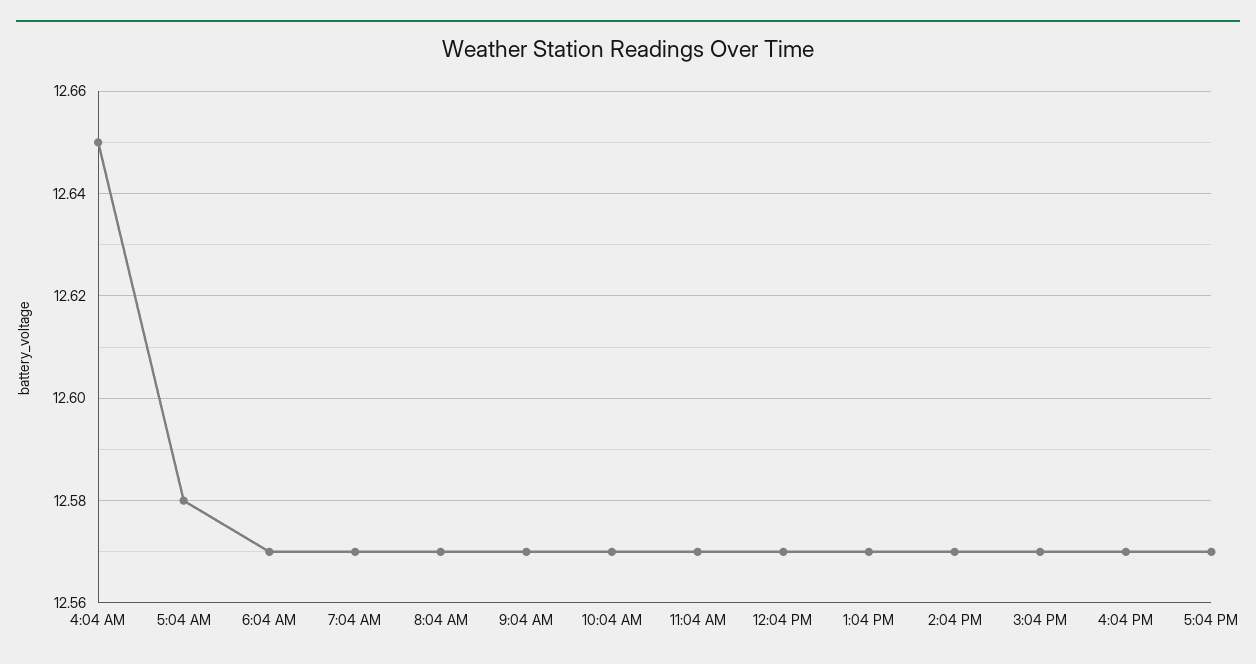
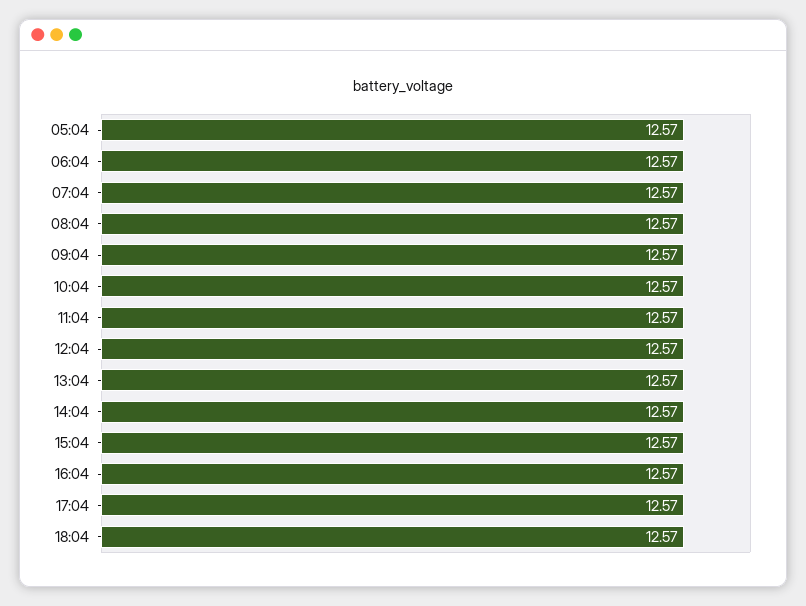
4:04 AM: 12.65 -> none
5:04 AM: 12.58 -> 12.57
18:04: none -> 12.57

